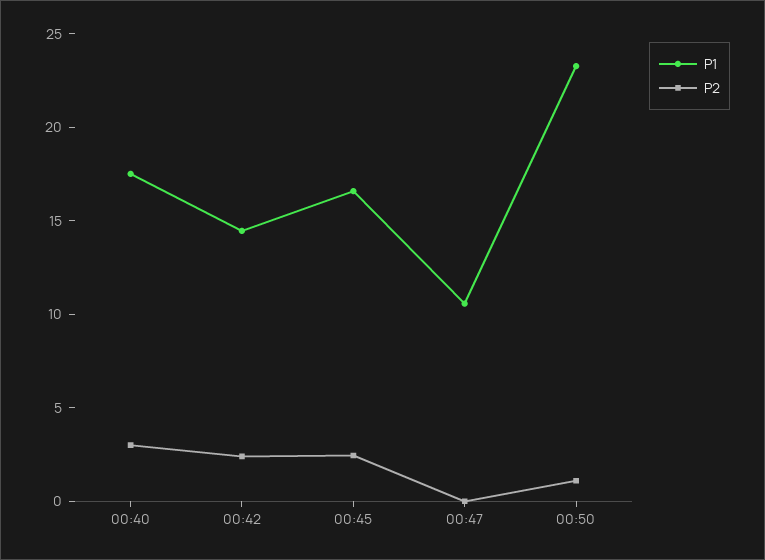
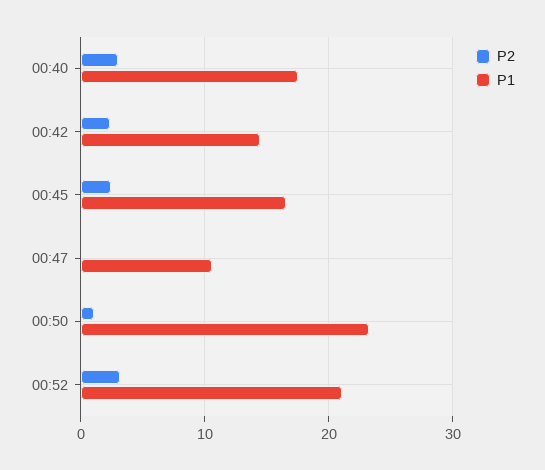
P2, 00:52: none -> 3
P1, 00:52: none -> 21

